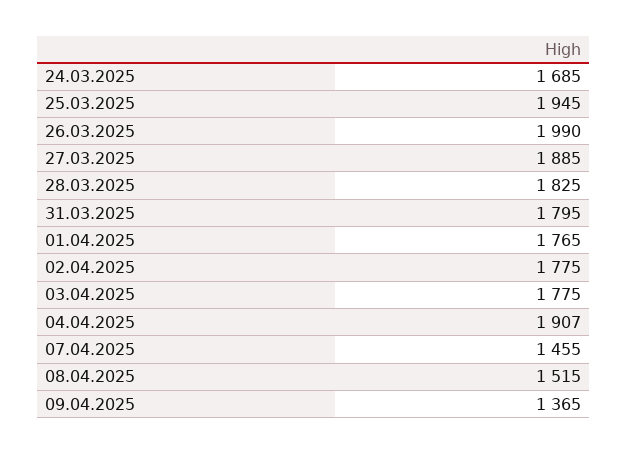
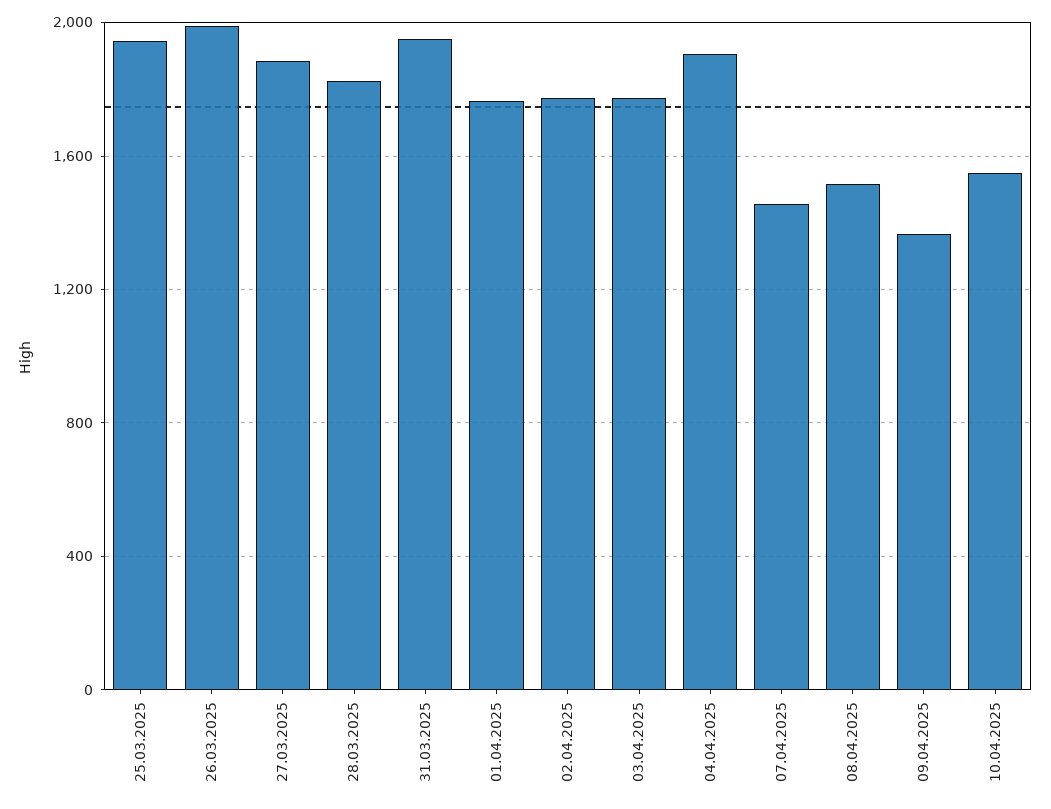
24.03.2025: 1685 -> none
31.03.2025: 1795 -> 1950
10.04.2025: none -> 1550

